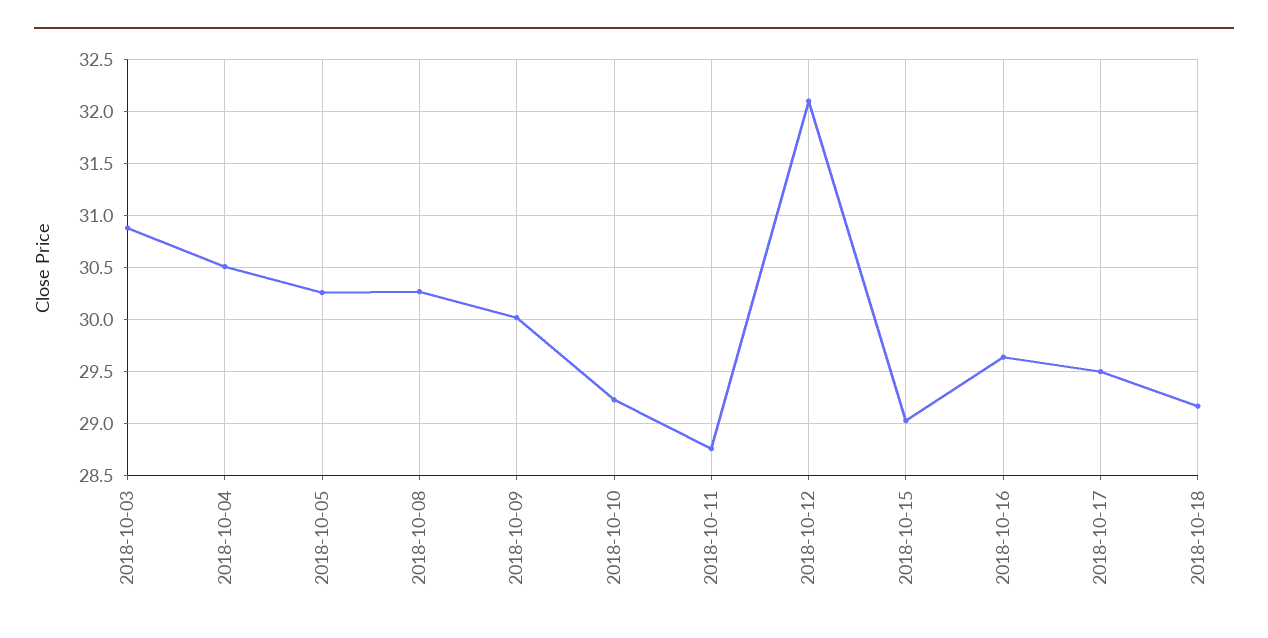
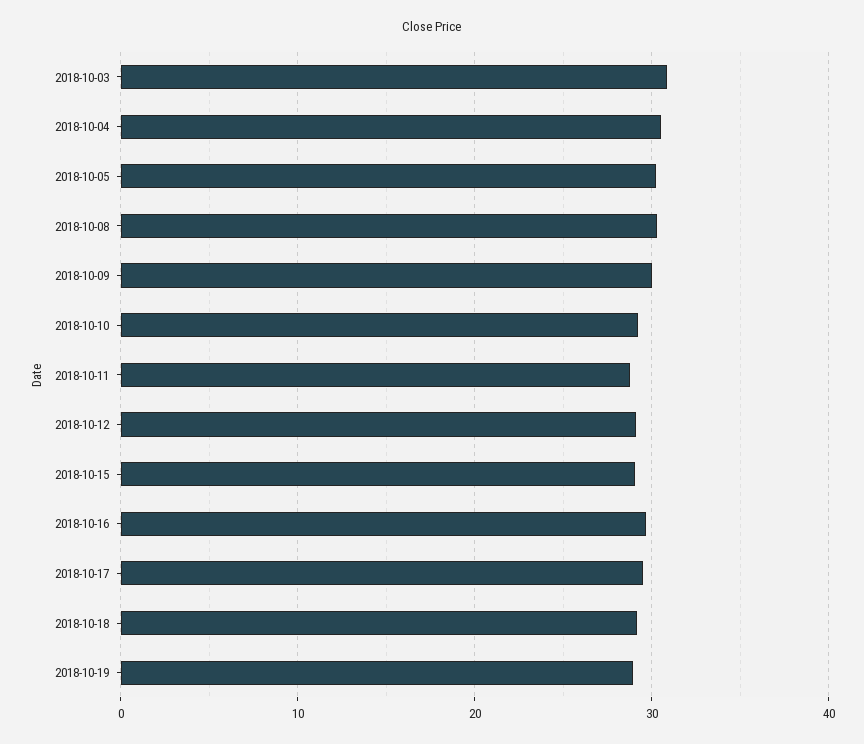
2018-10-12: 32.1 -> 29
2018-10-19: none -> 29

